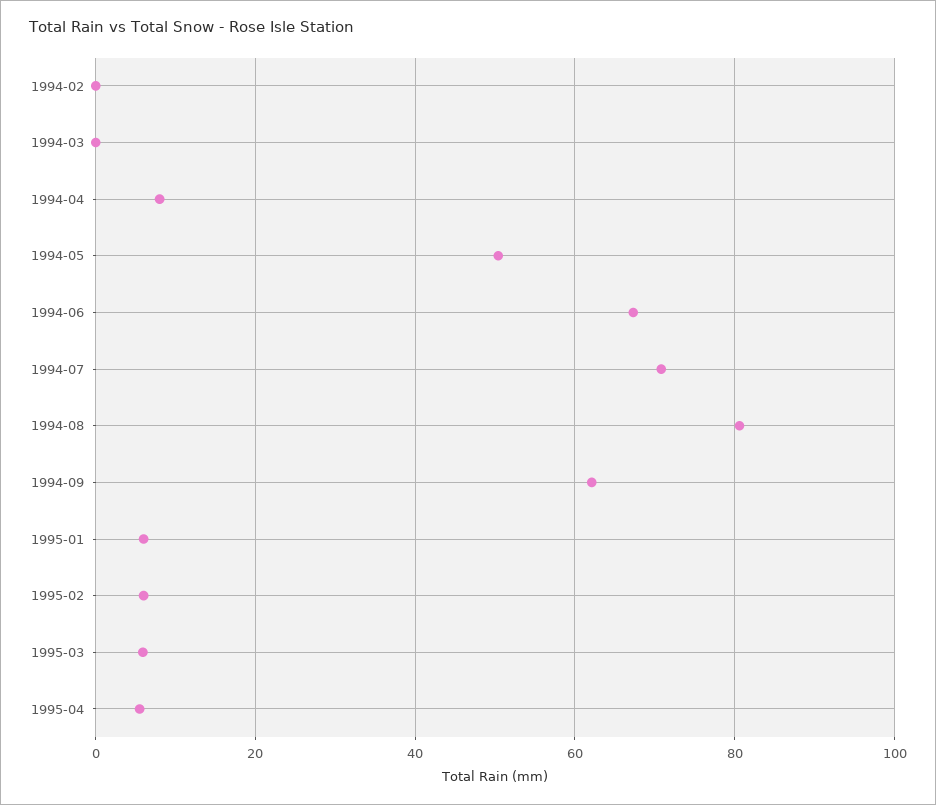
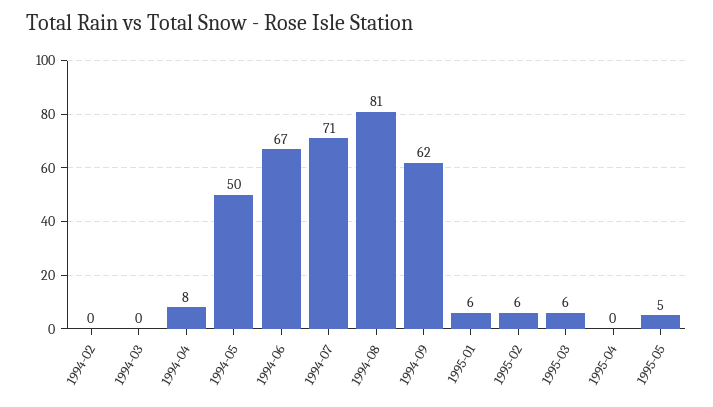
1995-04: 6 -> 0
1995-05: none -> 5

